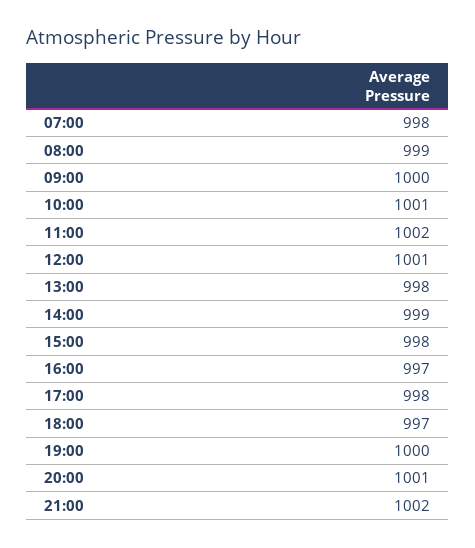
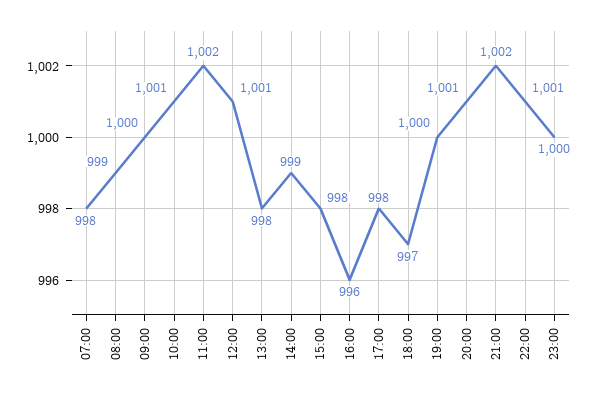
16:00: 997 -> 996
22:00: none -> 1001
23:00: none -> 1000

